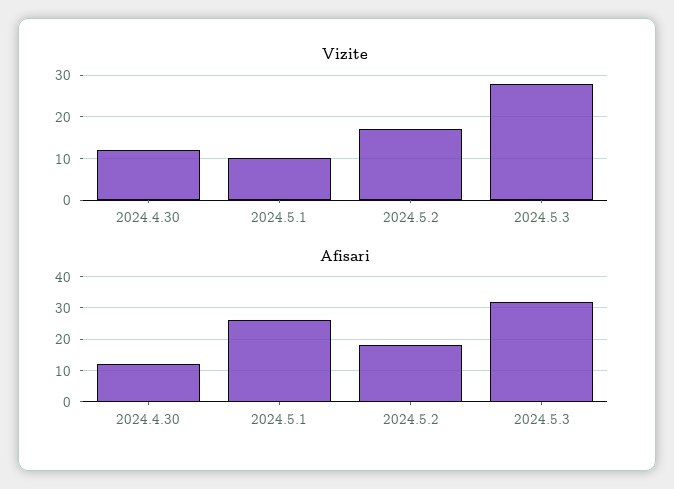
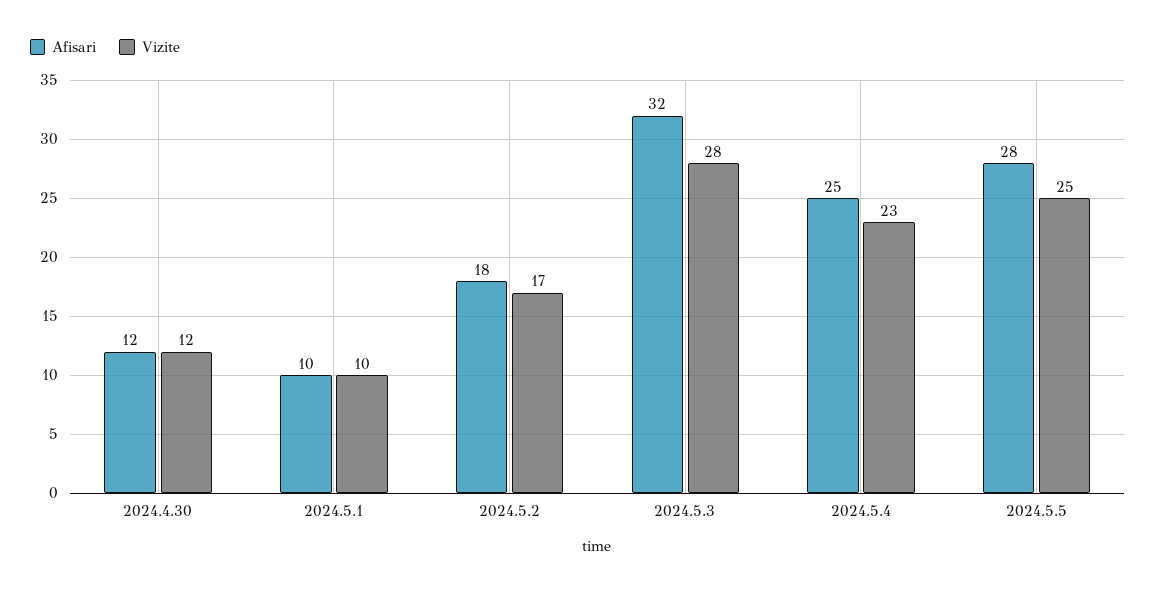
Afisari, 2024.5.1: 25 -> 10
Afisari, 2024.5.4: none -> 25
Vizite, 2024.5.4: none -> 23
Afisari, 2024.5.5: none -> 28
Vizite, 2024.5.5: none -> 25

